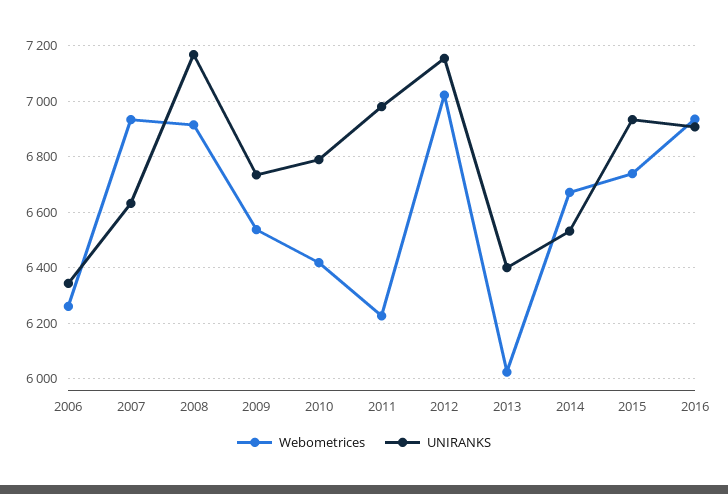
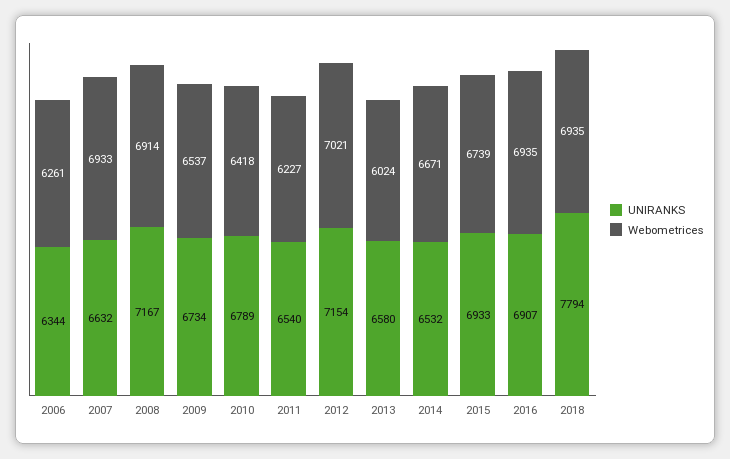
UNIRANKS, 2011: 6975 -> 6540
UNIRANKS, 2013: 6400 -> 6580
UNIRANKS, 2018: none -> 7794
Webometrices, 2018: none -> 6935

